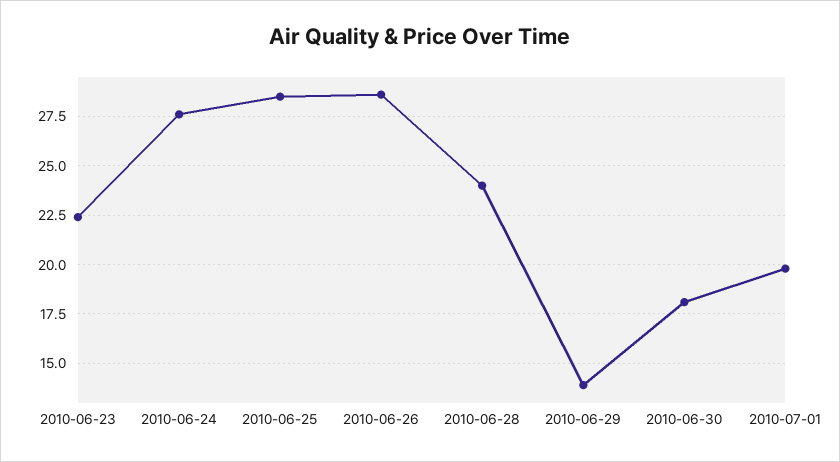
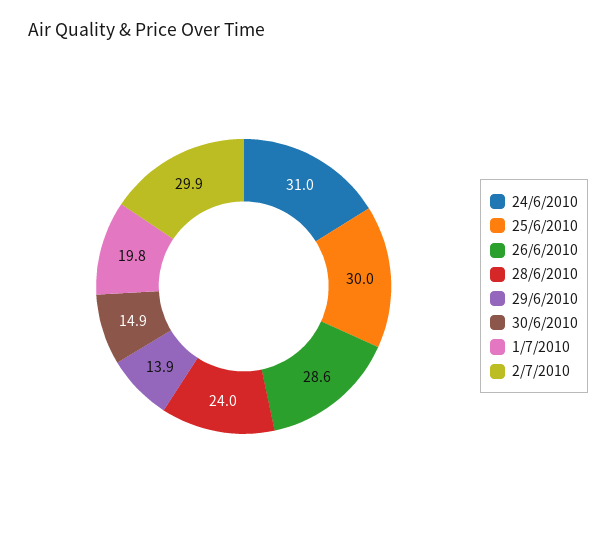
2010-06-23: 22.5 -> none
2010-06-24: 27.5 -> 31
2010-06-25: 28.5 -> 30
2010-06-30: 18 -> 14.9
2/7/2010: none -> 29.9

